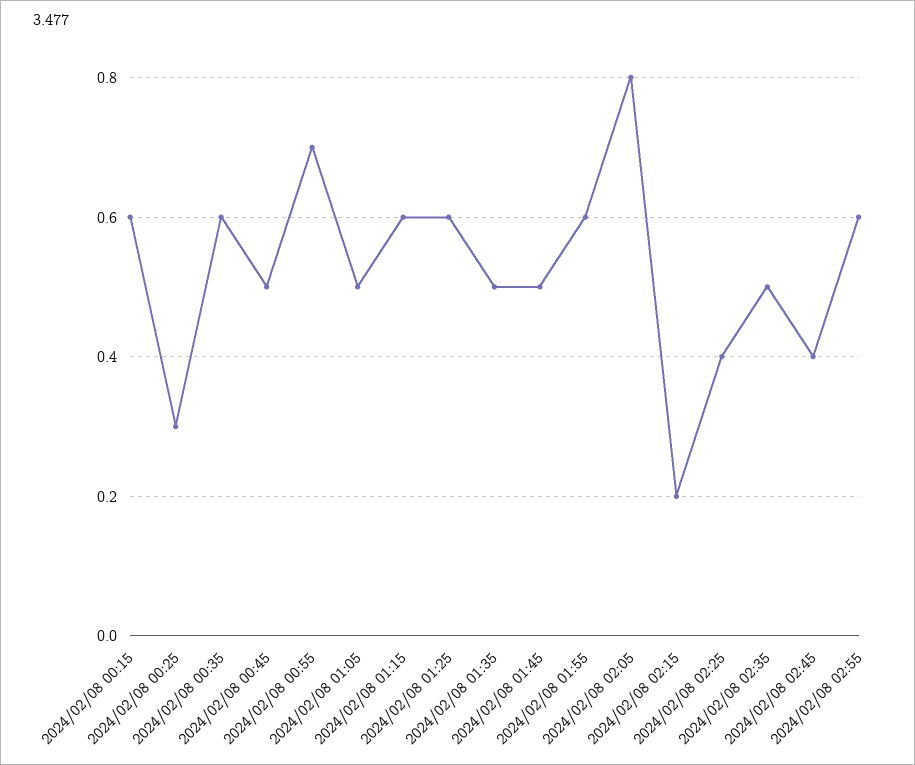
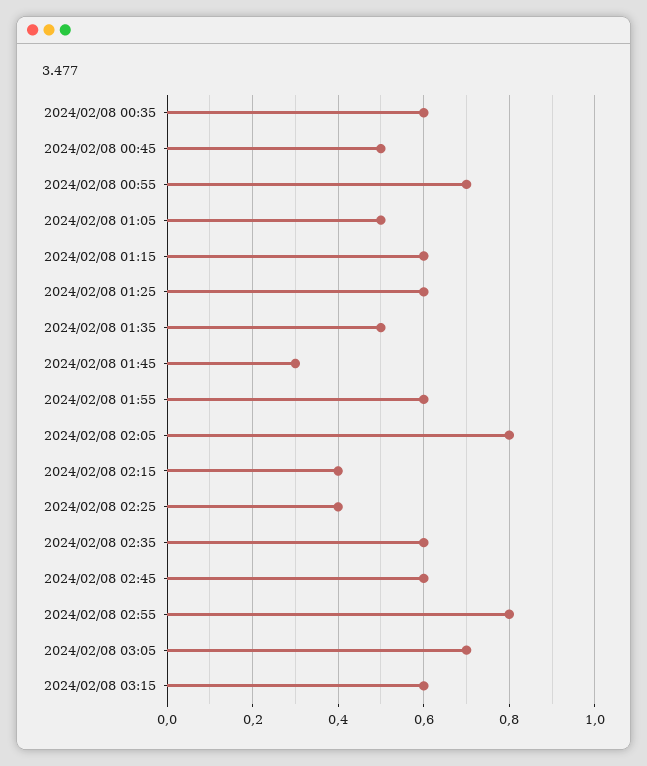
2024/02/08 00:15: 0.6 -> none
2024/02/08 00:25: 0.3 -> none
2024/02/08 01:45: 0.5 -> 0.3
2024/02/08 02:15: 0.2 -> 0.4
2024/02/08 02:35: 0.5 -> 0.6
2024/02/08 02:45: 0.4 -> 0.6
2024/02/08 02:55: 0.6 -> 0.8
2024/02/08 03:05: none -> 0.7
2024/02/08 03:15: none -> 0.6

